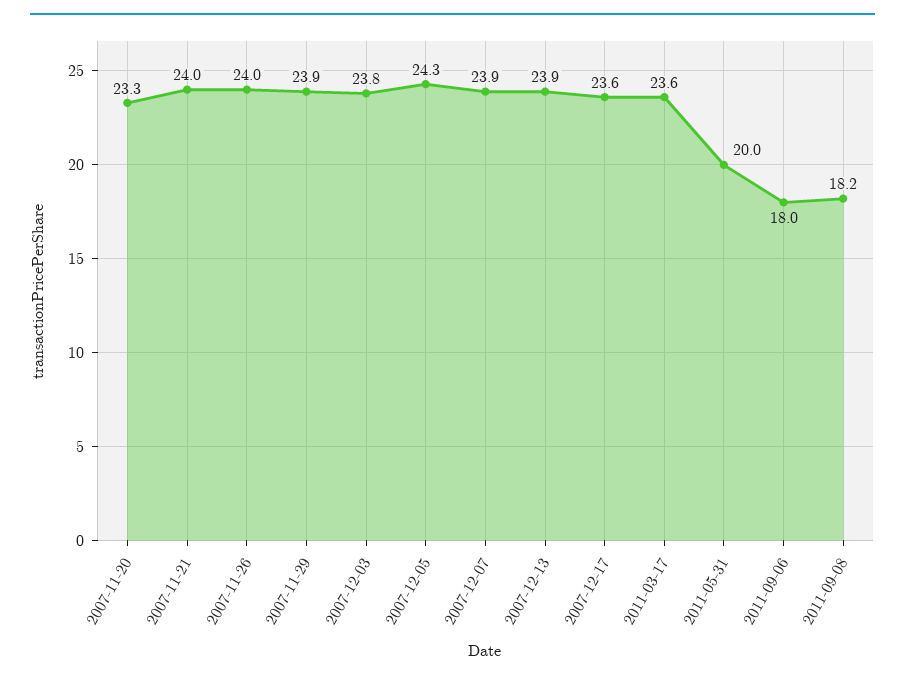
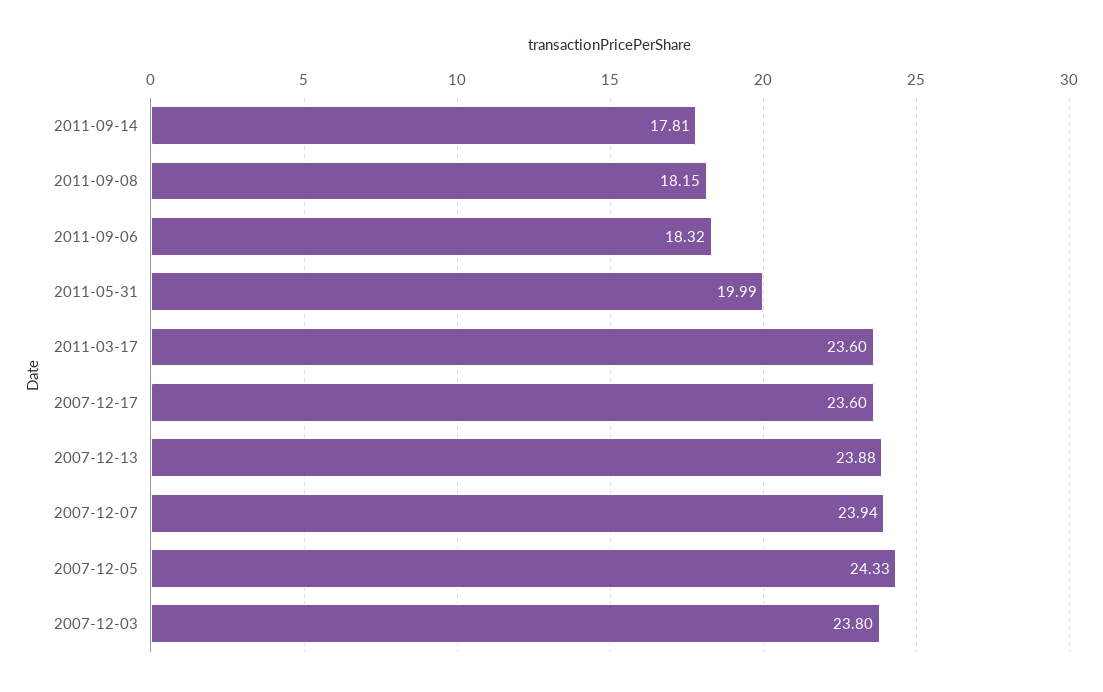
2007-11-20: 23.3 -> none
2007-11-21: 24 -> none
2007-11-26: 24 -> none
2007-11-29: 23.9 -> none
2011-09-06: 18 -> 18.32
2011-09-14: none -> 17.81

